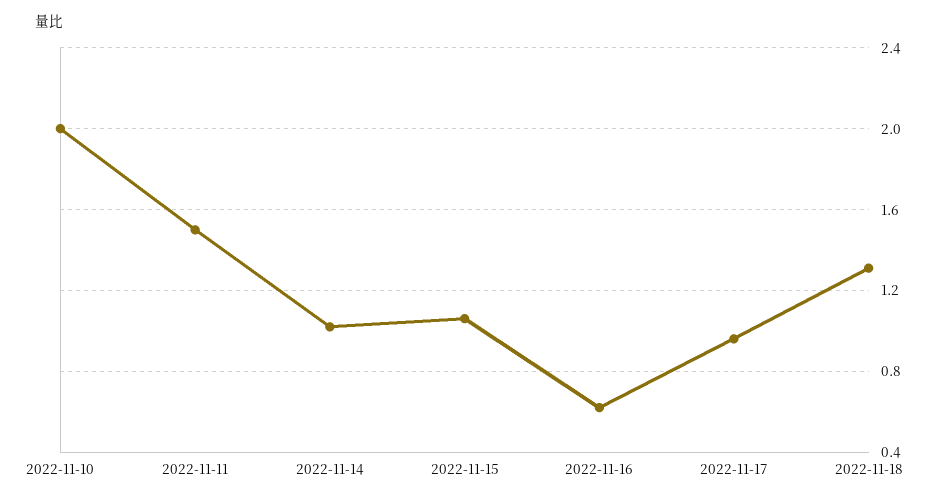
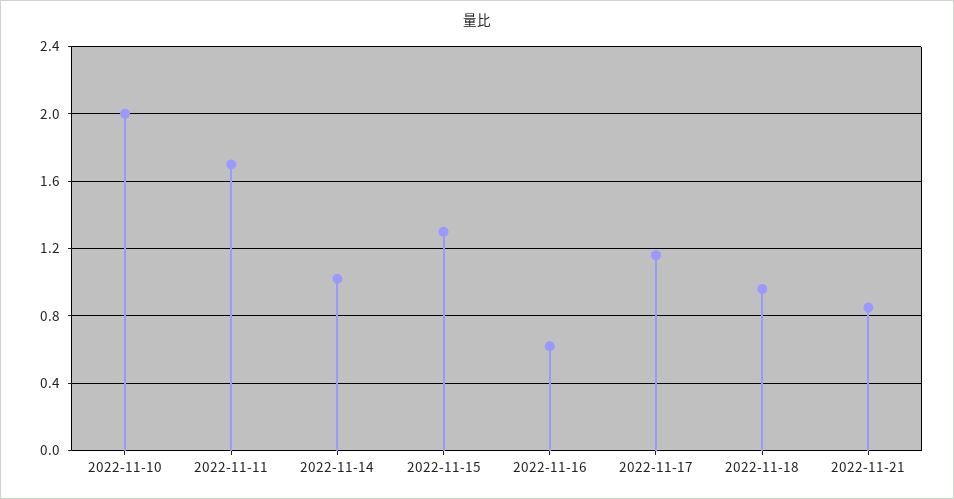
2022-11-11: 1.5 -> 1.7
2022-11-15: 1.05 -> 1.3
2022-11-17: 0.95 -> 1.15
2022-11-18: 1.3 -> 0.95
2022-11-21: none -> 0.85

